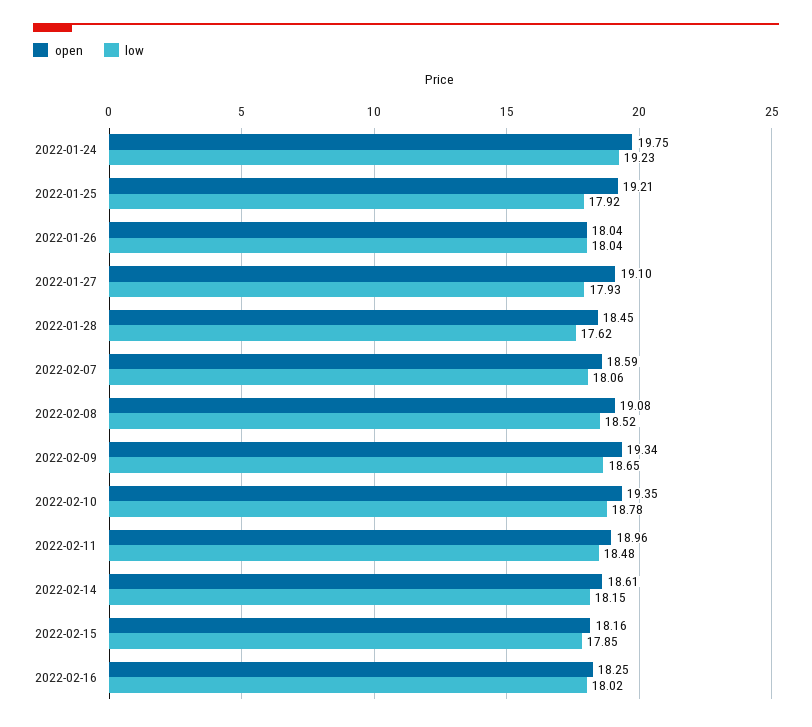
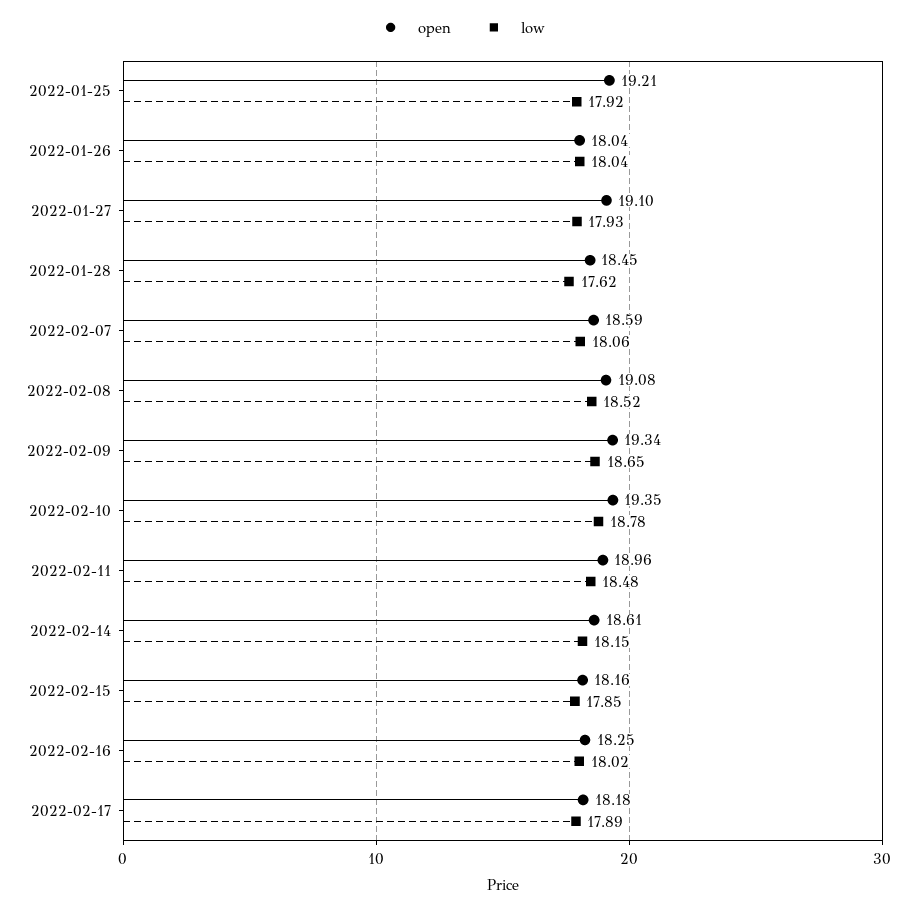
open, 2022-01-24: 19.75 -> none
low, 2022-01-24: 19.23 -> none
open, 2022-02-17: none -> 18.18
low, 2022-02-17: none -> 17.89

